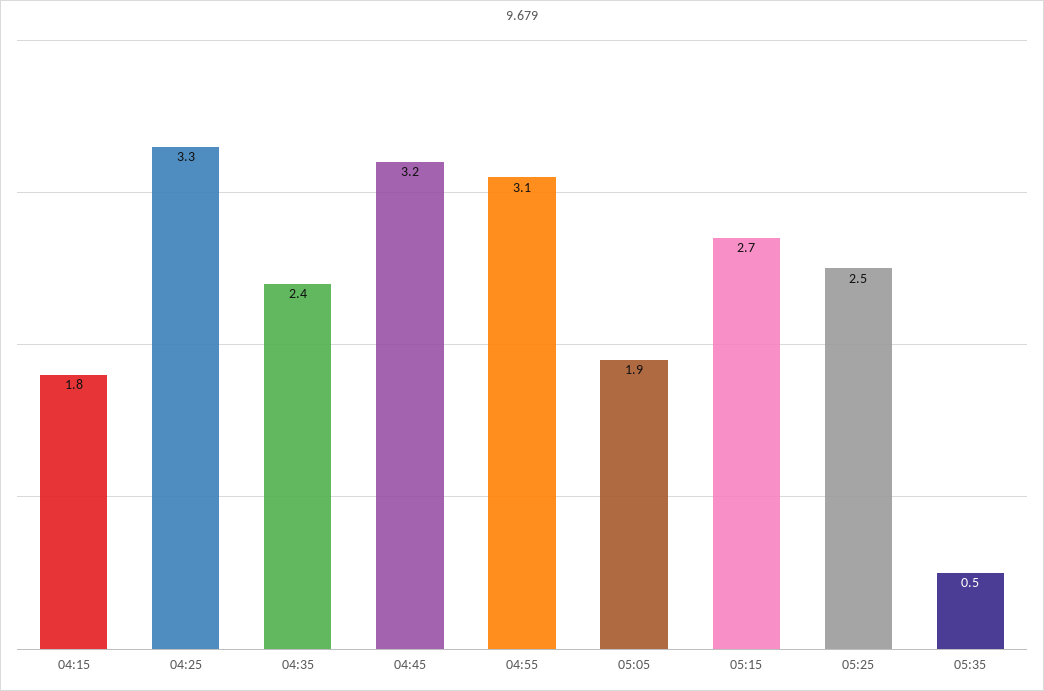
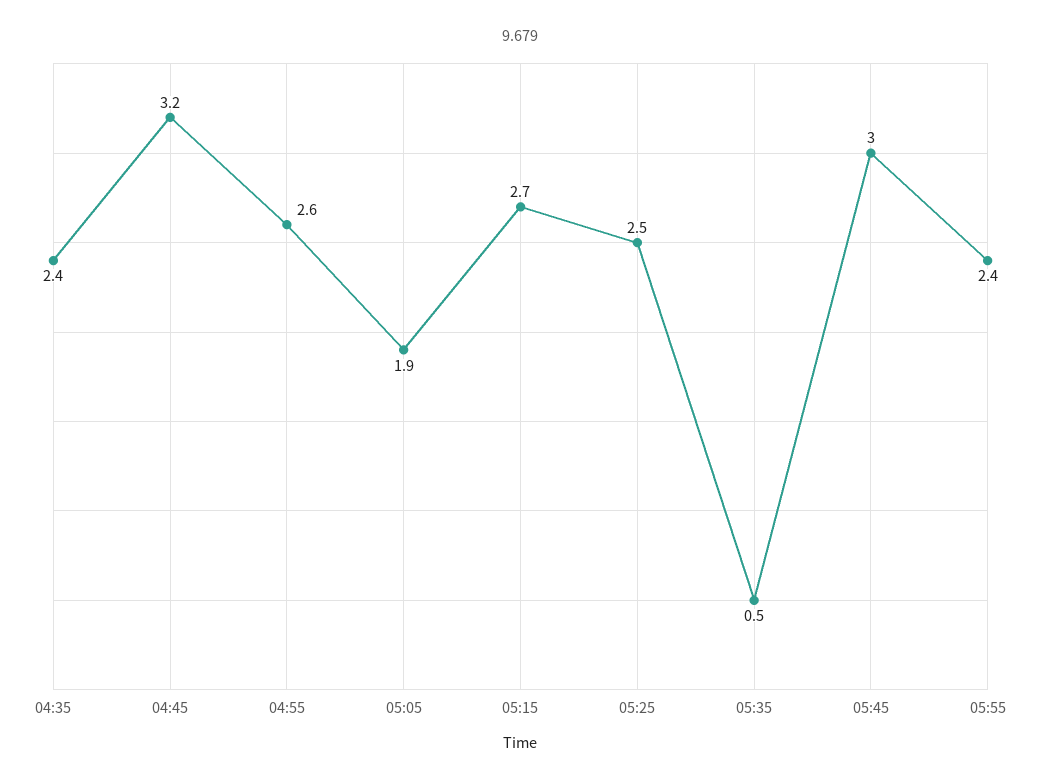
04:15: 1.8 -> none
04:25: 3.3 -> none
04:55: 3.1 -> 2.6
05:45: none -> 3
05:55: none -> 2.4

